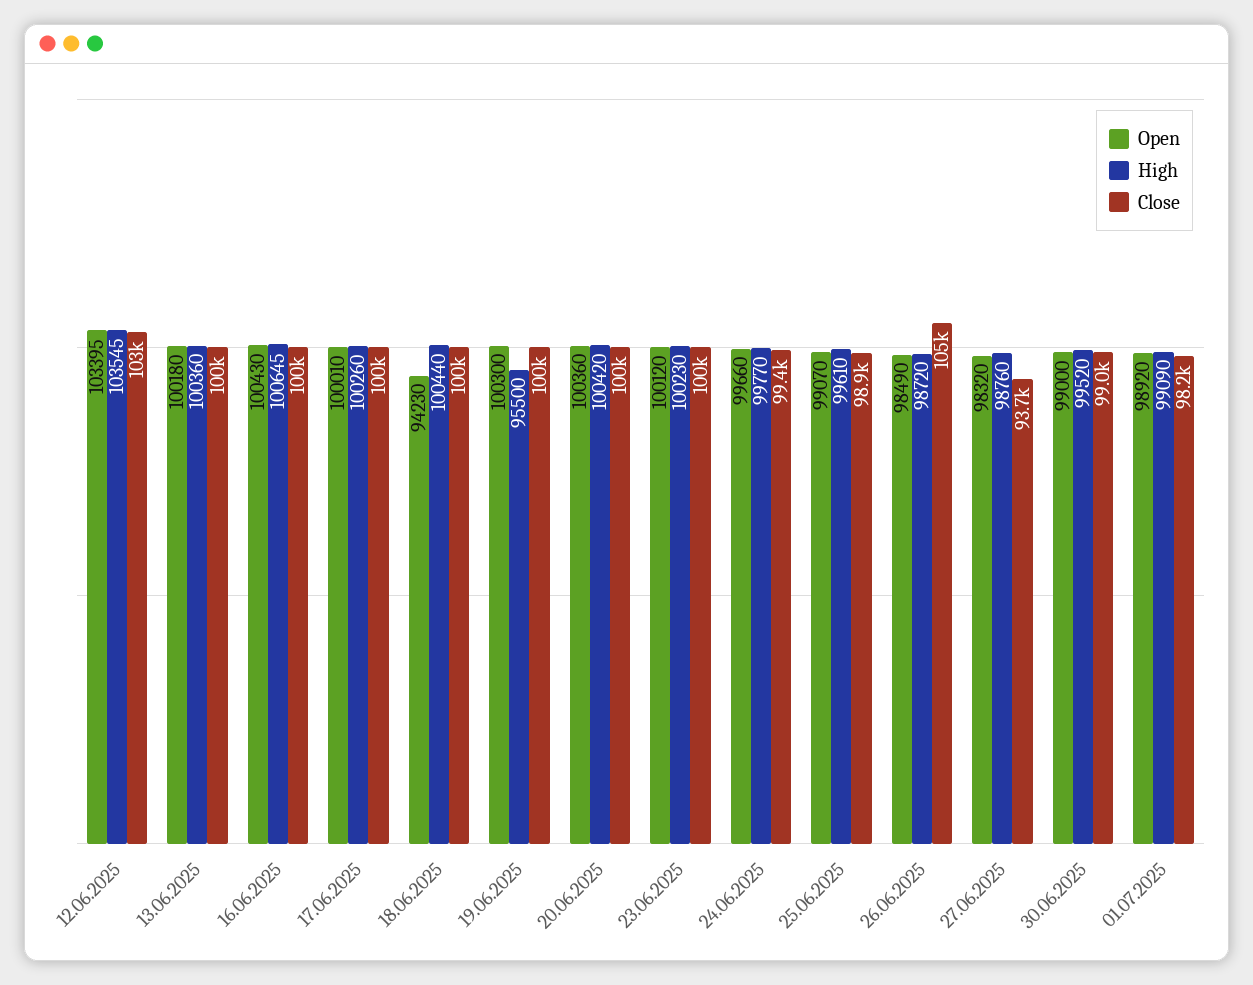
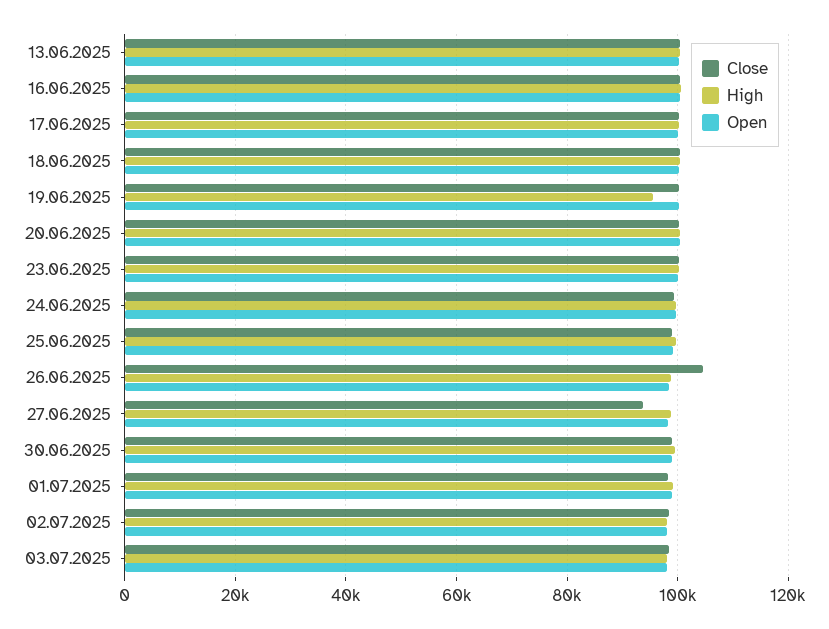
Open, 12.06.2025: 103395 -> none
High, 12.06.2025: 103545 -> none
Close, 12.06.2025: 103000 -> none
Open, 18.06.2025: 94230 -> 100000
Close, 02.07.2025: none -> 98000
High, 02.07.2025: none -> 98000
Open, 02.07.2025: none -> 98000
Close, 03.07.2025: none -> 98000
High, 03.07.2025: none -> 98000
Open, 03.07.2025: none -> 98000

